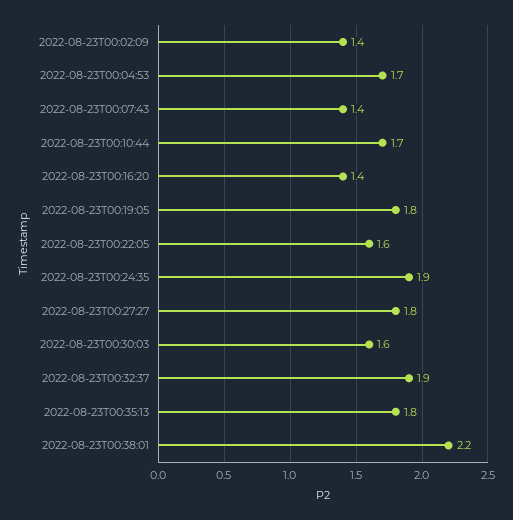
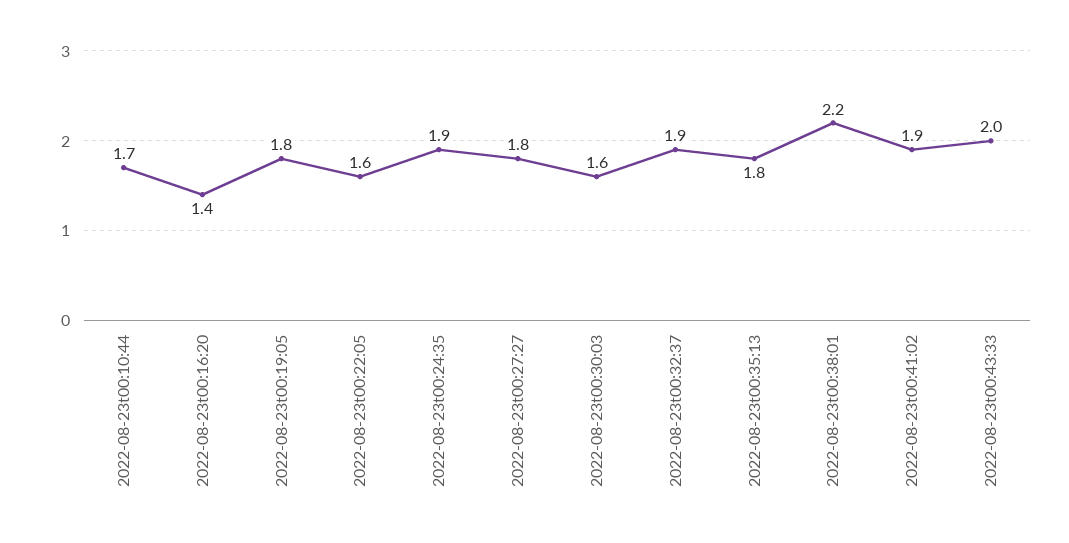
2022-08-23T00:02:09: 1.4 -> none
2022-08-23T00:04:53: 1.7 -> none
2022-08-23T00:07:43: 1.4 -> none
2022-08-23t00:41:02: none -> 1.9
2022-08-23t00:43:33: none -> 2

